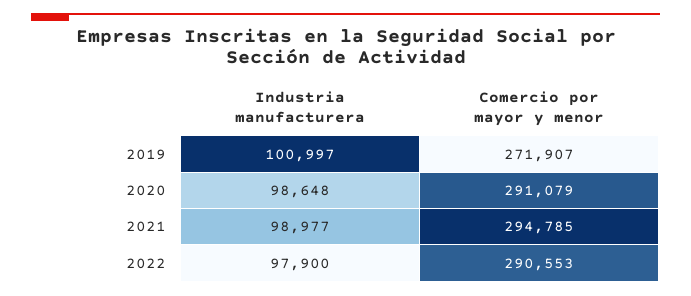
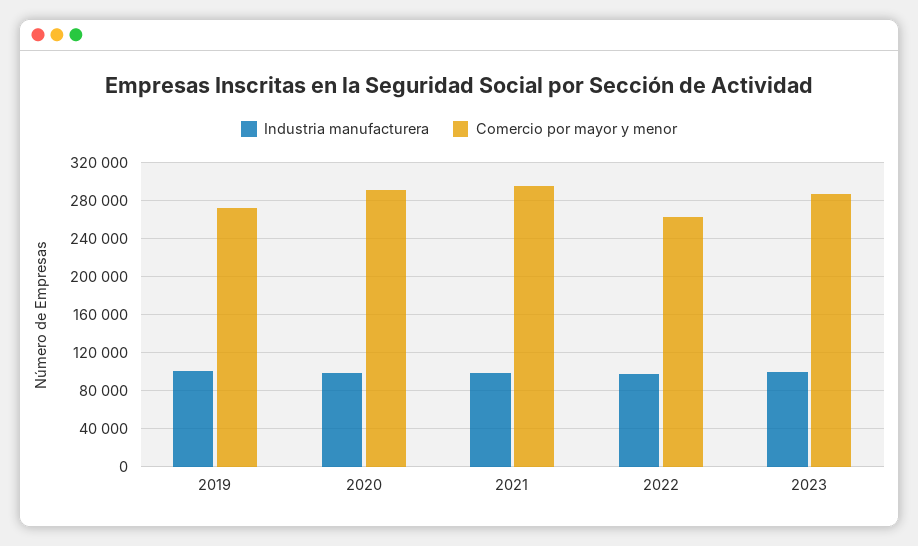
Comercio por mayor y menor, 2022: 290553 -> 260000
Industria manufacturera, 2023: none -> 100000
Comercio por mayor y menor, 2023: none -> 290000

